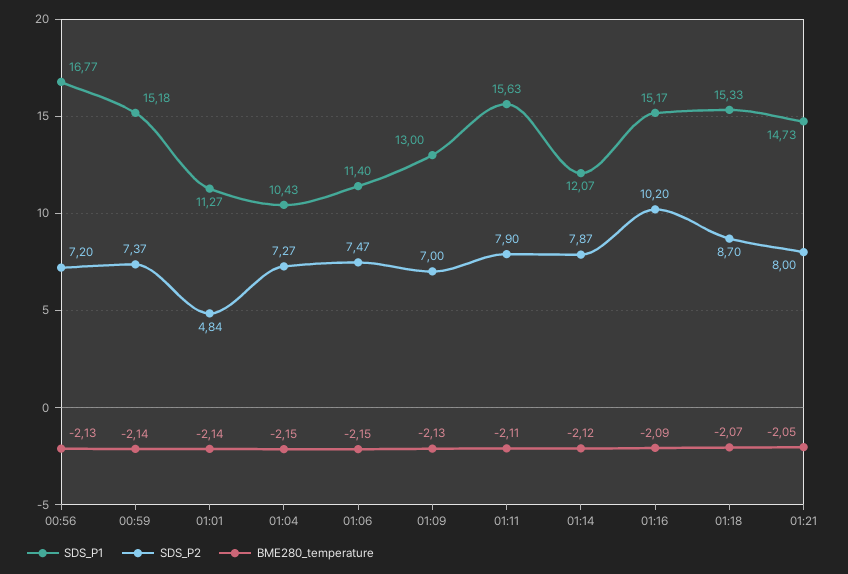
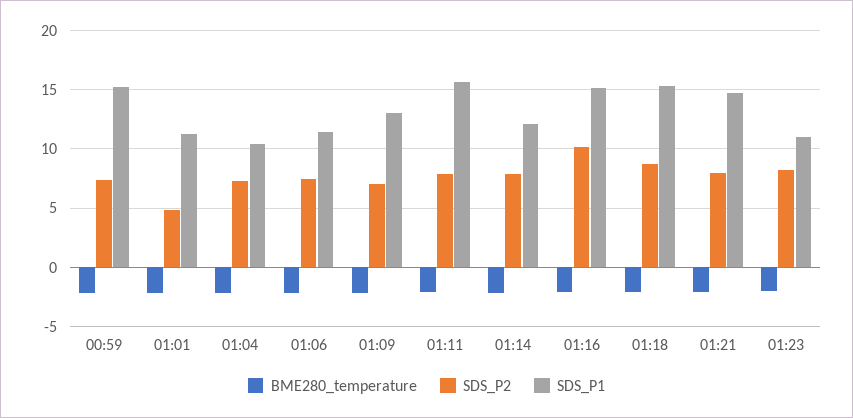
SDS_P1, 00:56: 16.77 -> none
SDS_P2, 00:56: 7.2 -> none
BME280_temperature, 00:56: -2.13 -> none
BME280_temperature, 01:23: none -> -2
SDS_P2, 01:23: none -> 8
SDS_P1, 01:23: none -> 11

